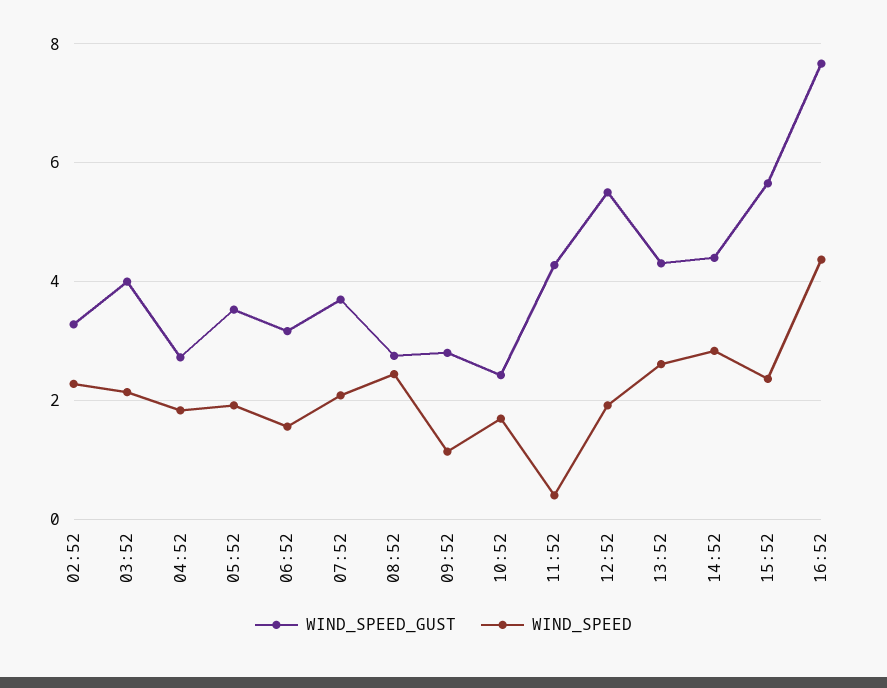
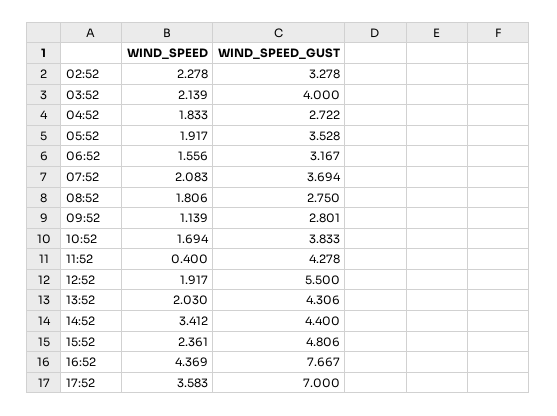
WIND_SPEED, 08:52: 2.4 -> 1.806
WIND_SPEED_GUST, 10:52: 2.4 -> 3.833
WIND_SPEED, 13:52: 2.6 -> 2.03
WIND_SPEED, 14:52: 2.8 -> 3.412
WIND_SPEED_GUST, 15:52: 5.6 -> 4.806
WIND_SPEED, 17:52: none -> 3.583
WIND_SPEED_GUST, 17:52: none -> 7

